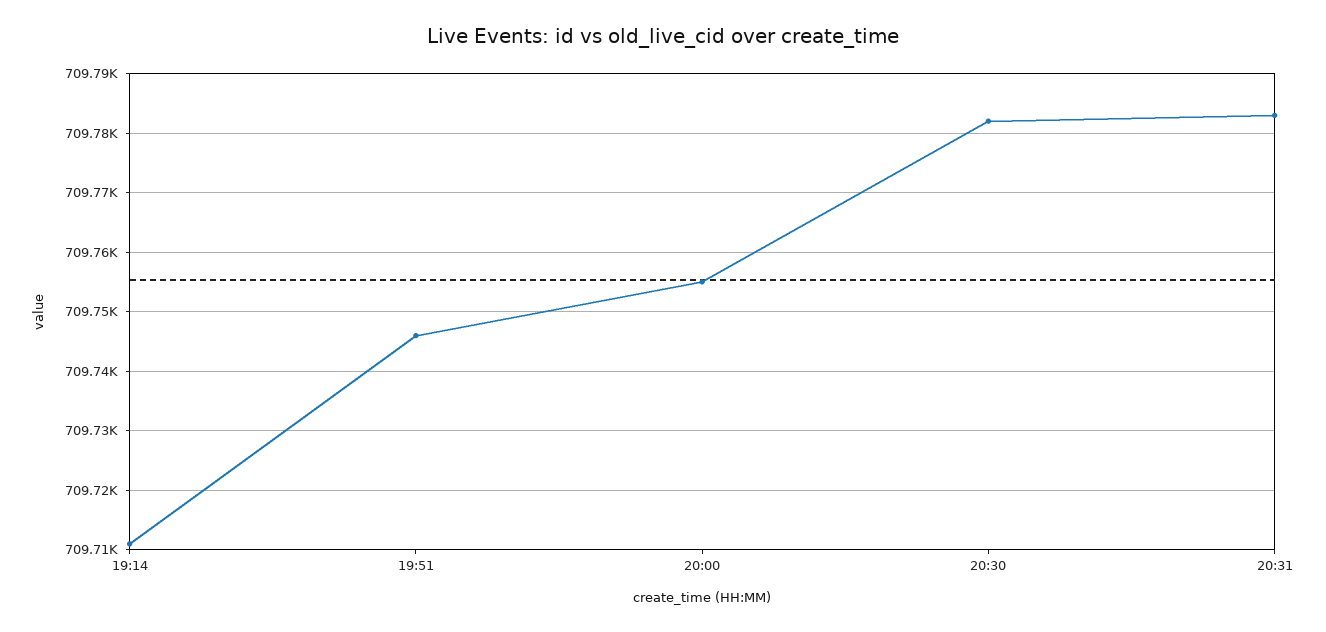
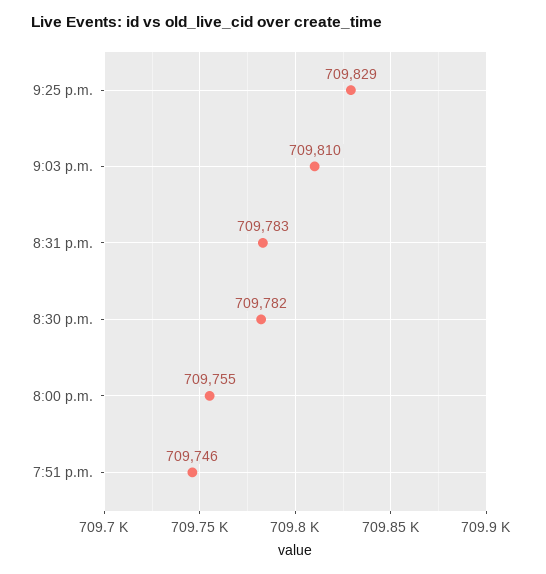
19:14: 709710 -> none
9:25 p.m.: none -> 709829
9:03 p.m.: none -> 709810

